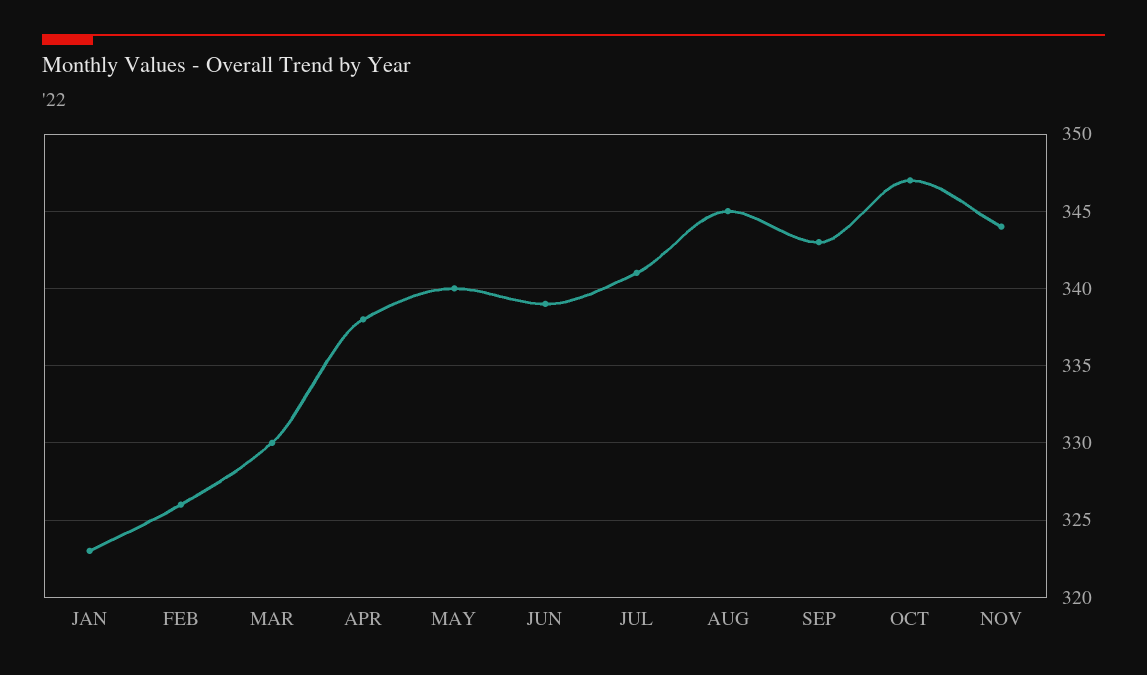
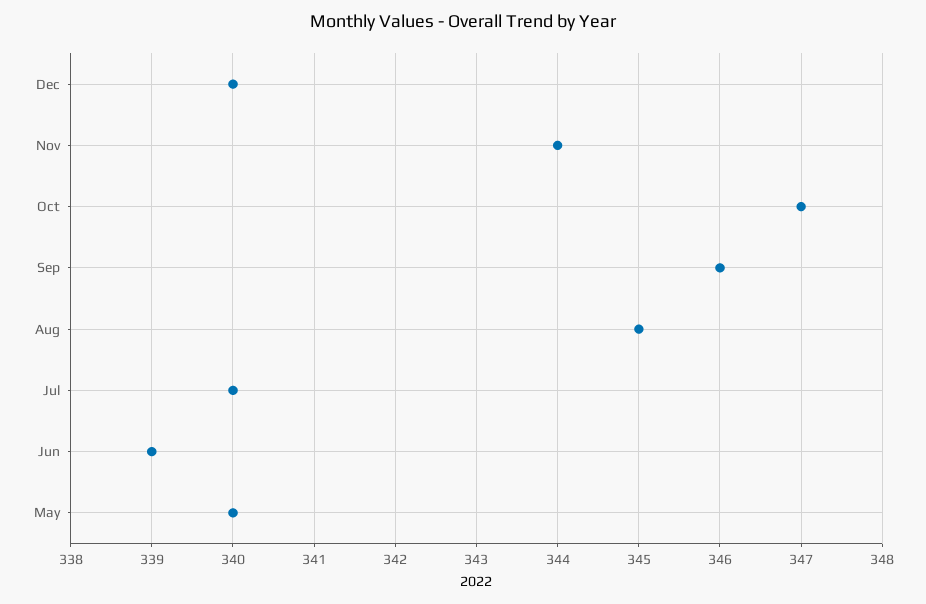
JAN: 323 -> none
FEB: 326 -> none
MAR: 330 -> none
APR: 338 -> none
JUL: 341 -> 340
SEP: 343 -> 346
Dec: none -> 340

